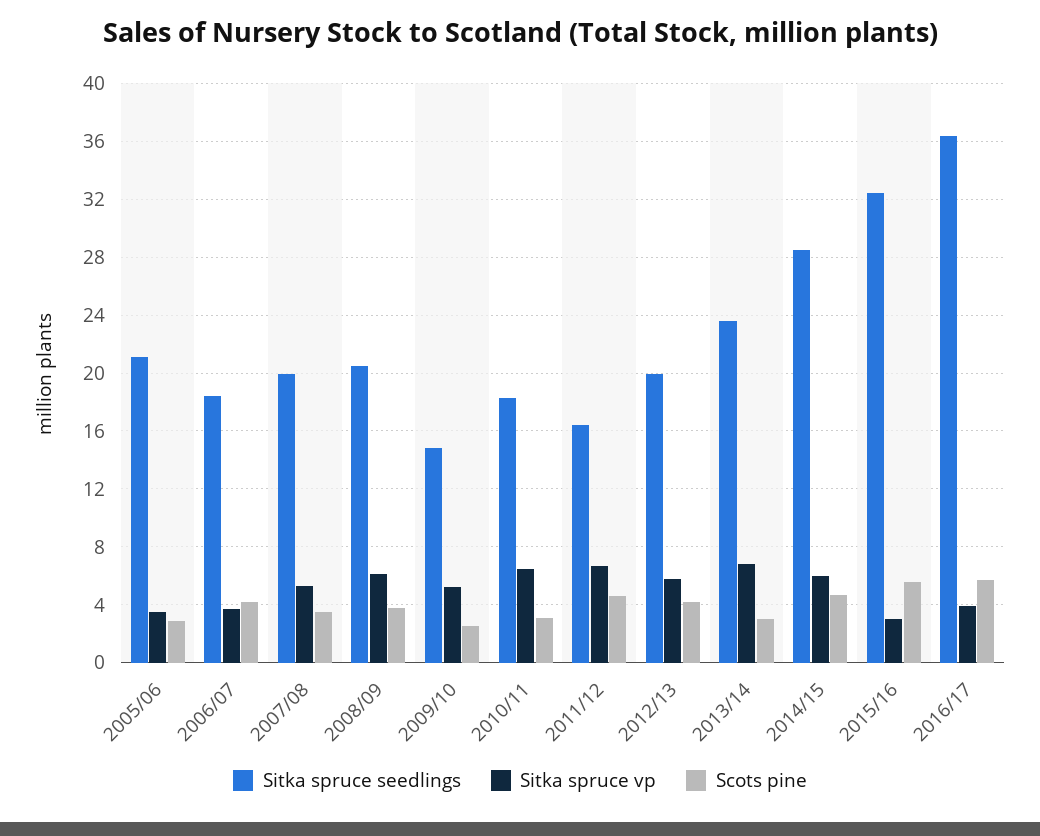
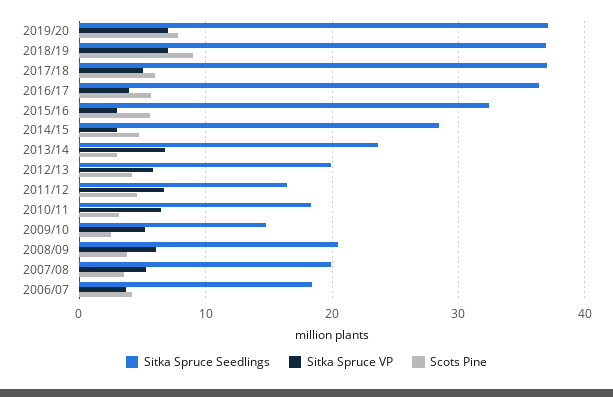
Sitka spruce seedlings, 2005/06: 21 -> none
Sitka spruce vp, 2005/06: 3.5 -> none
Scots pine, 2005/06: 3 -> none
Sitka spruce vp, 2014/15: 6 -> 3
Sitka spruce seedlings, 2019/20: none -> 37
Sitka spruce vp, 2019/20: none -> 7
Scots pine, 2019/20: none -> 8
Sitka spruce seedlings, 2018/19: none -> 37
Sitka spruce vp, 2018/19: none -> 7
Scots pine, 2018/19: none -> 9
Sitka spruce seedlings, 2017/18: none -> 37
Sitka spruce vp, 2017/18: none -> 5
Scots pine, 2017/18: none -> 6

